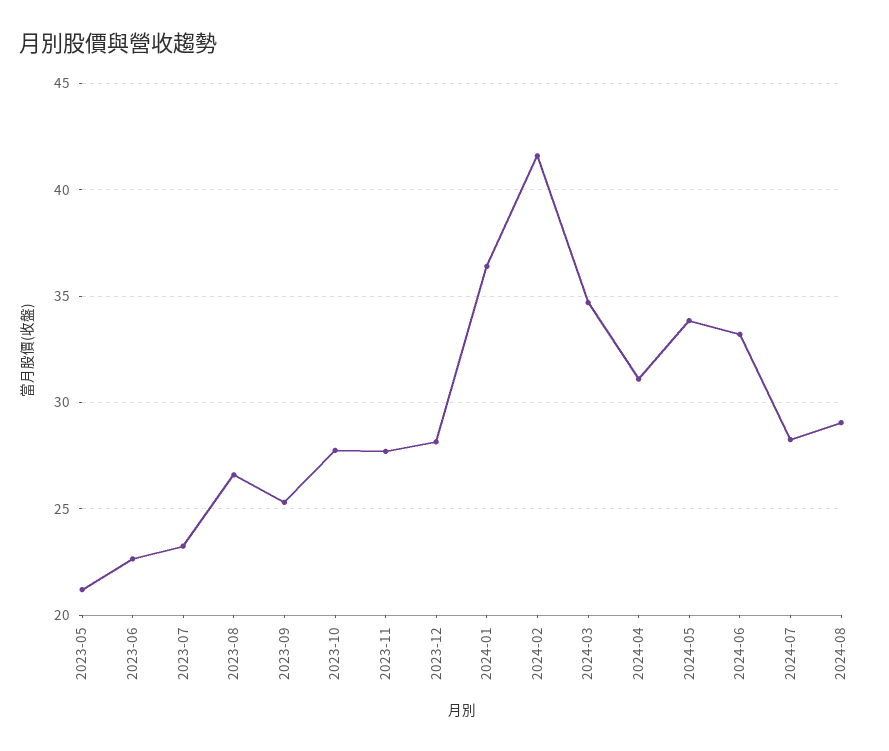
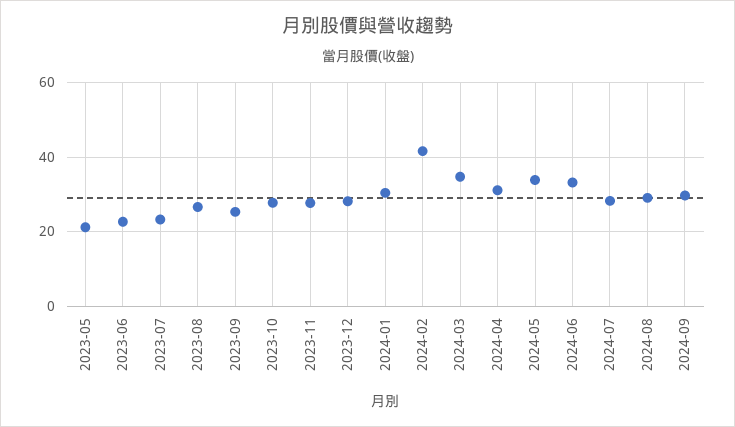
2024-01: 36.5 -> 30
2024-09: none -> 30

